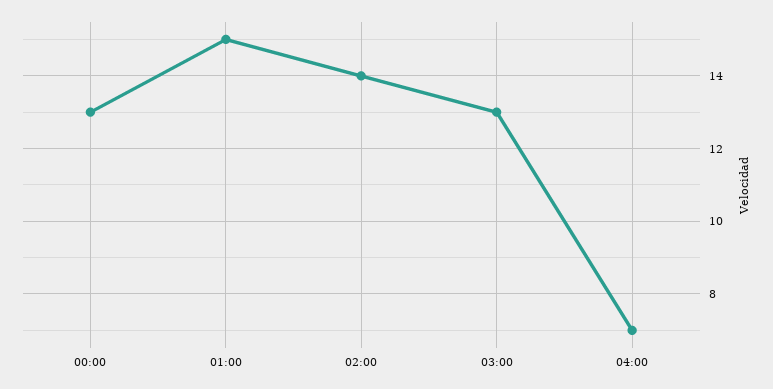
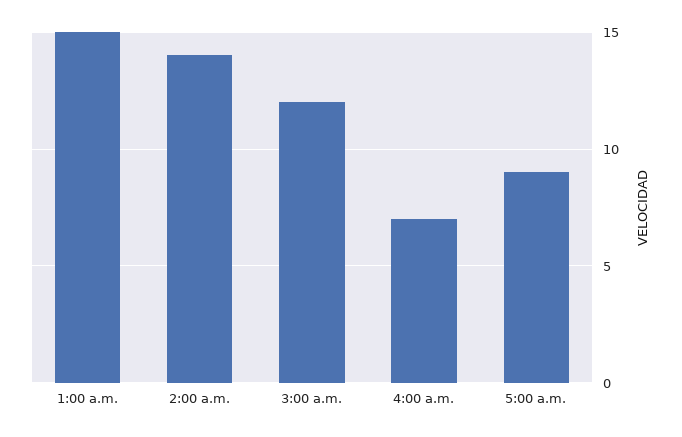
00:00: 13 -> none
03:00: 13 -> 12
5:00 a.m.: none -> 9

